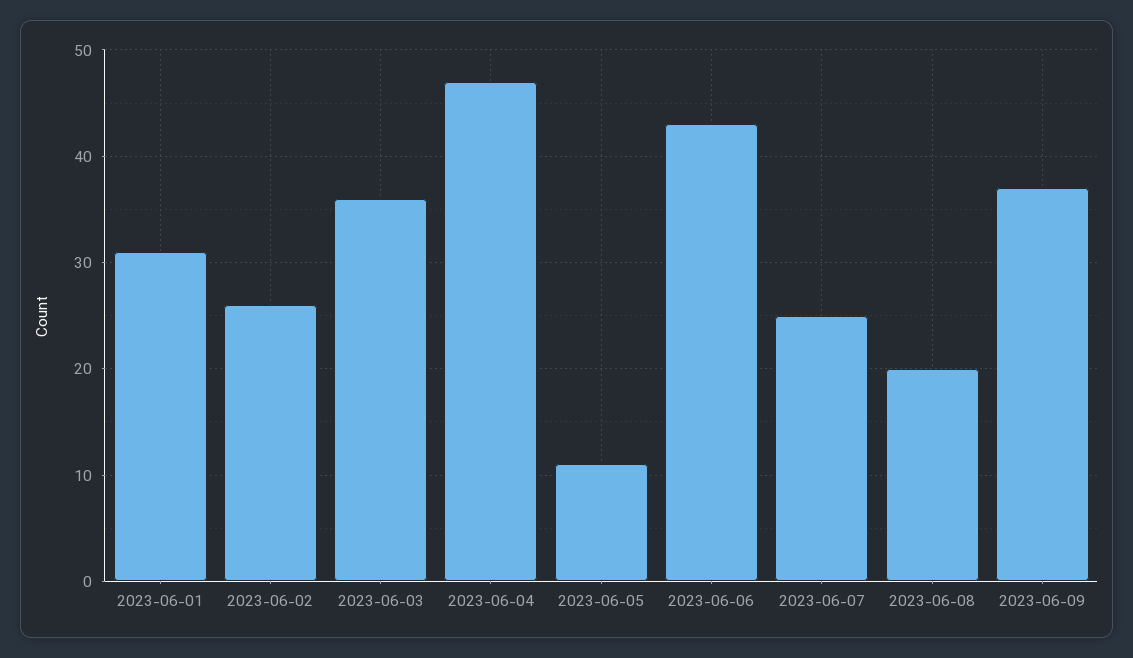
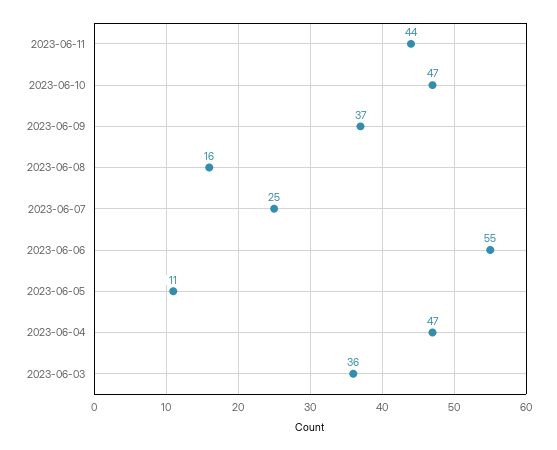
2023-06-01: 31 -> none
2023-06-02: 26 -> none
2023-06-06: 43 -> 55
2023-06-08: 20 -> 16
2023-06-11: none -> 44
2023-06-10: none -> 47

